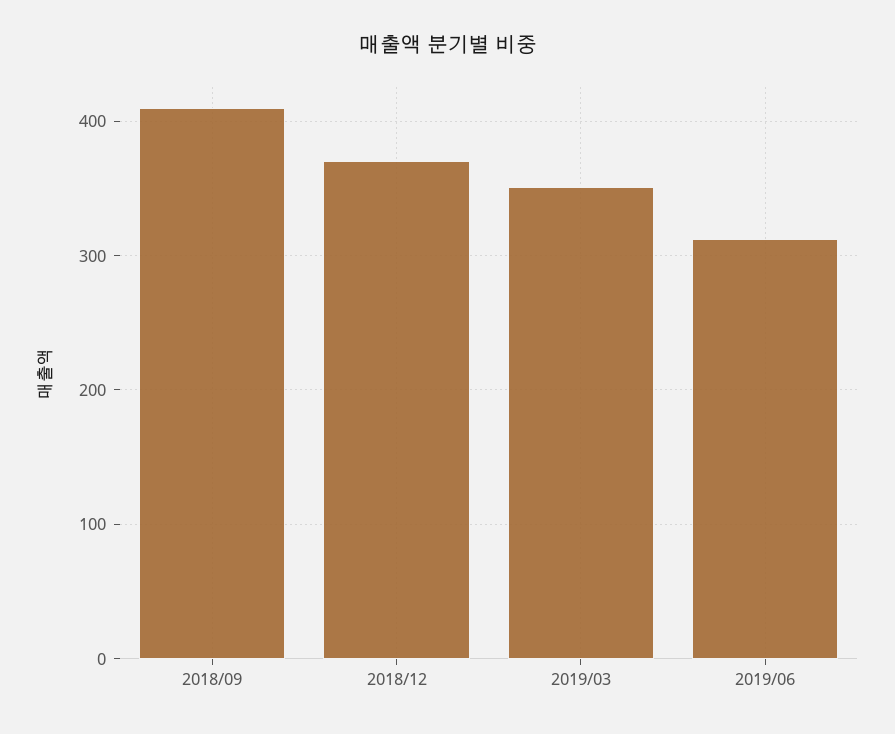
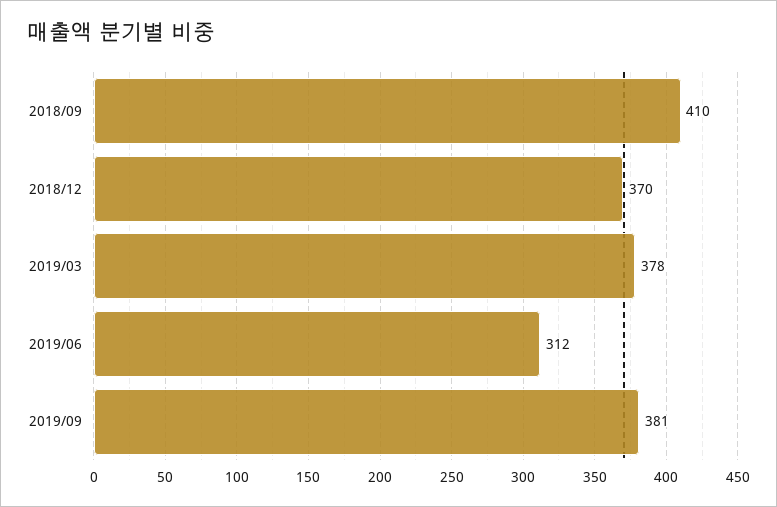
2019/03: 350 -> 378
2019/09: none -> 381

